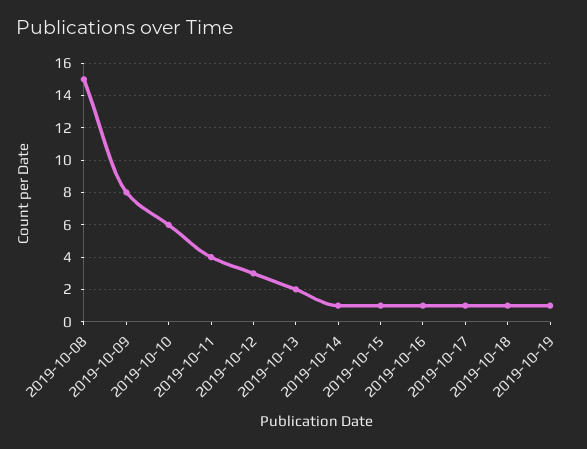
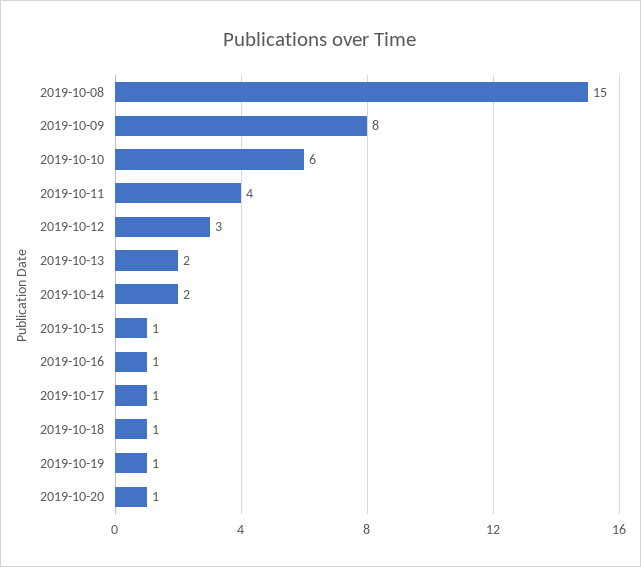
2019-10-14: 1 -> 2
2019-10-20: none -> 1

